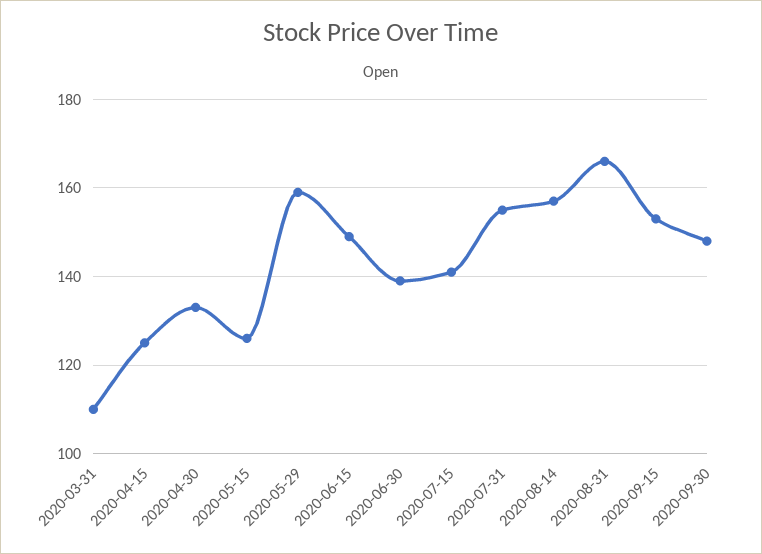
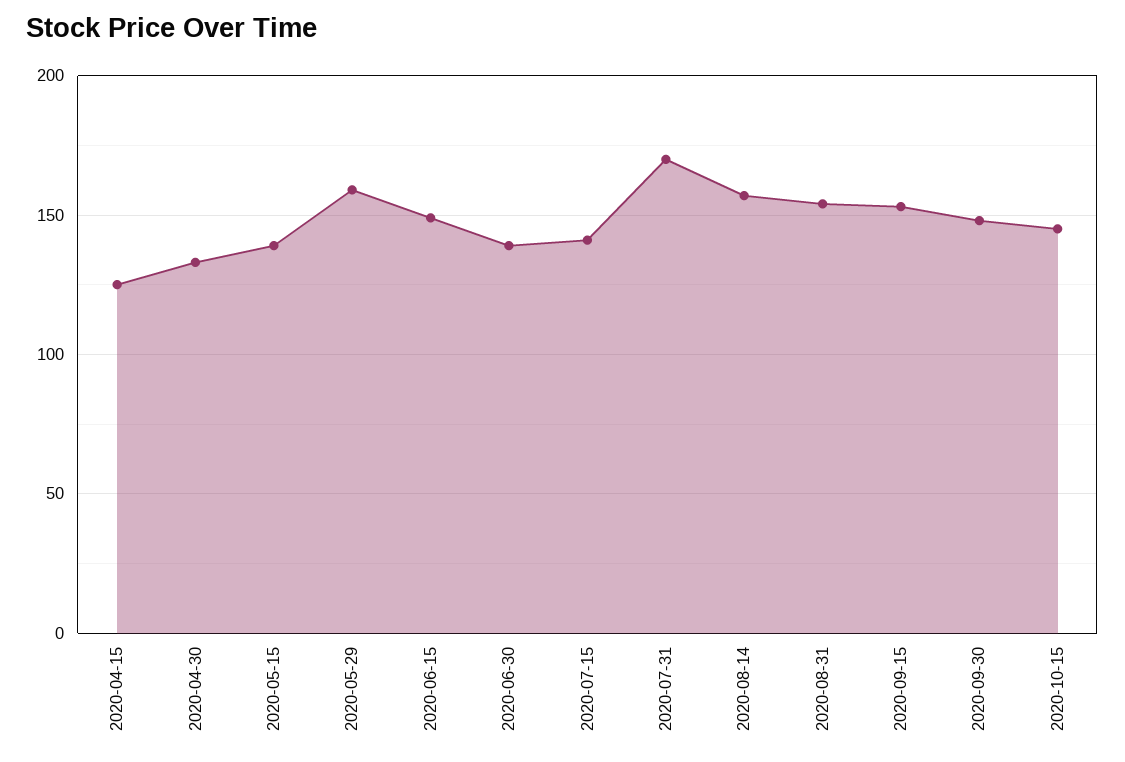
2020-03-31: 110 -> none
2020-05-15: 125 -> 140
2020-07-31: 155 -> 170
2020-08-31: 165 -> 155
2020-10-15: none -> 145

